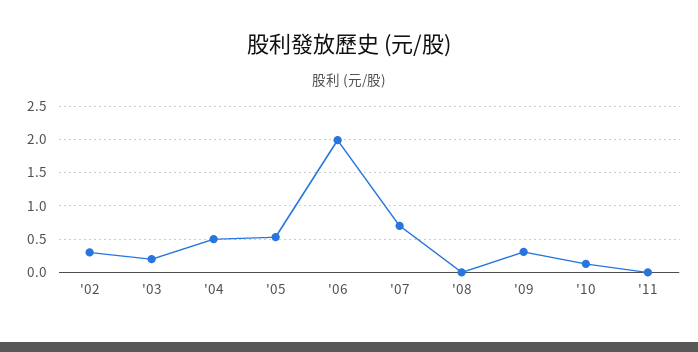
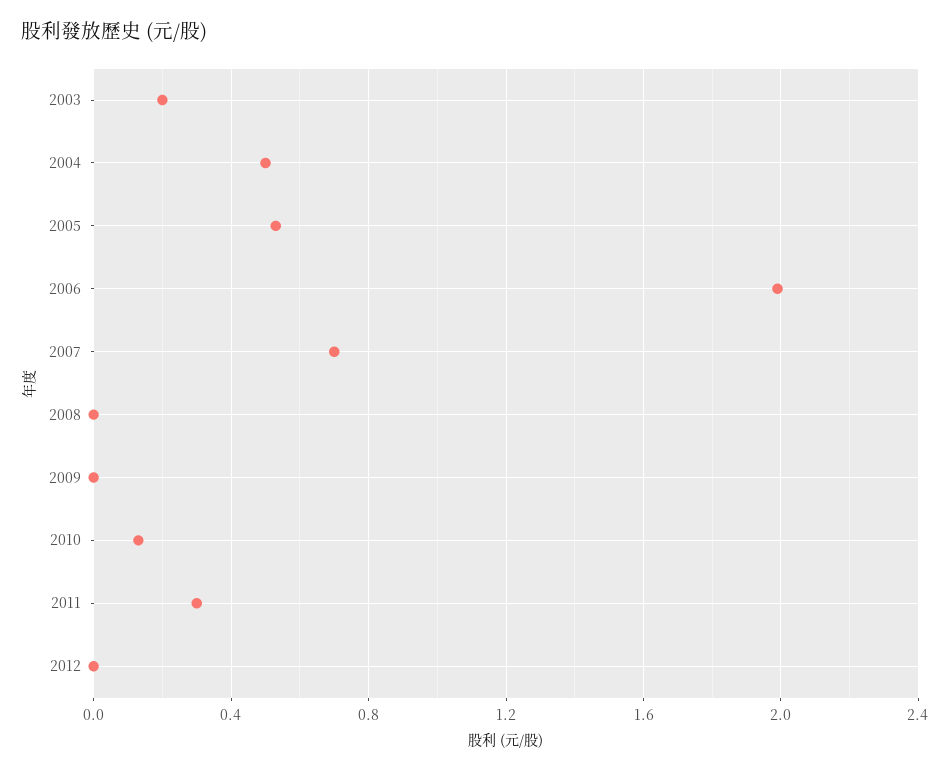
'02: 0.3 -> none
'09: 0.3 -> 0
'11: 0 -> 0.3
2012: none -> 0

